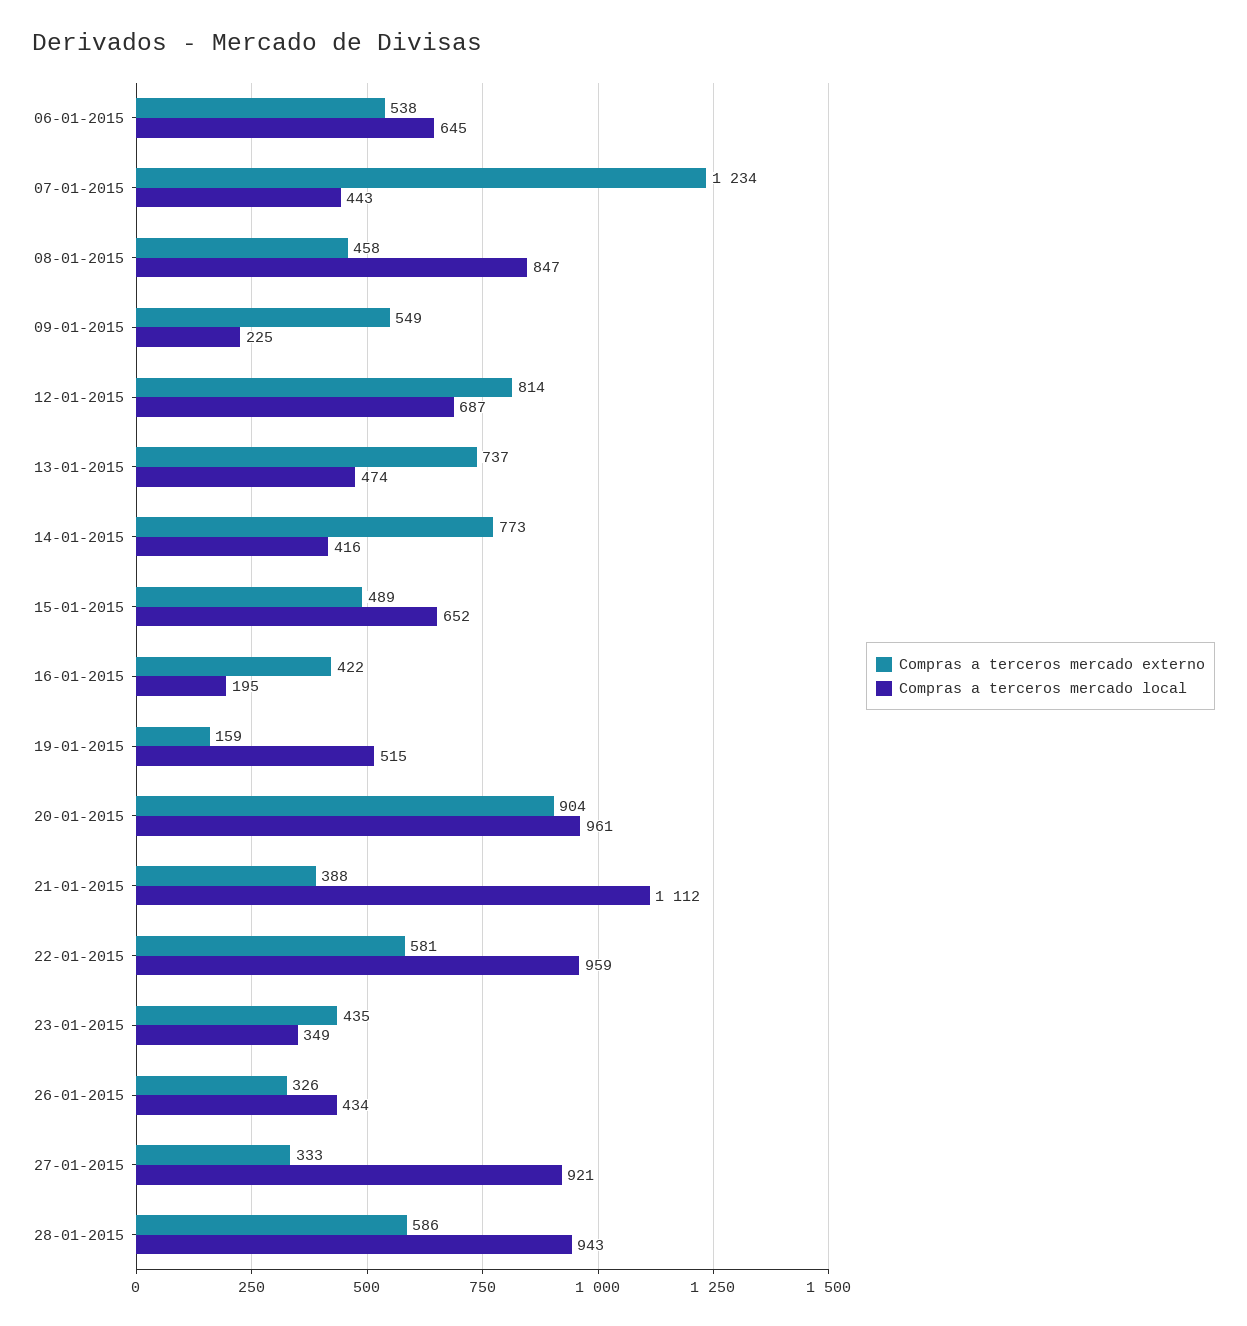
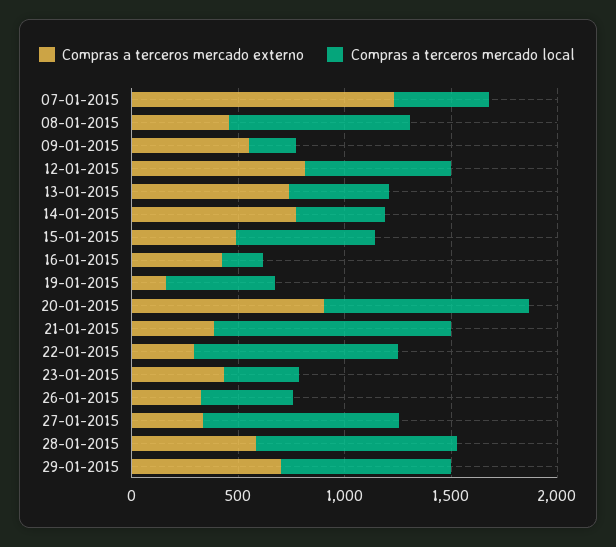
Compras a terceros mercado externo, 06-01-2015: 538 -> none
Compras a terceros mercado local, 06-01-2015: 645 -> none
Compras a terceros mercado externo, 22-01-2015: 581 -> 300
Compras a terceros mercado externo, 29-01-2015: none -> 700
Compras a terceros mercado local, 29-01-2015: none -> 800

